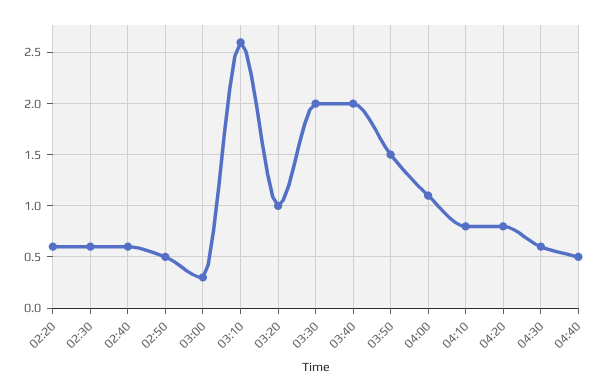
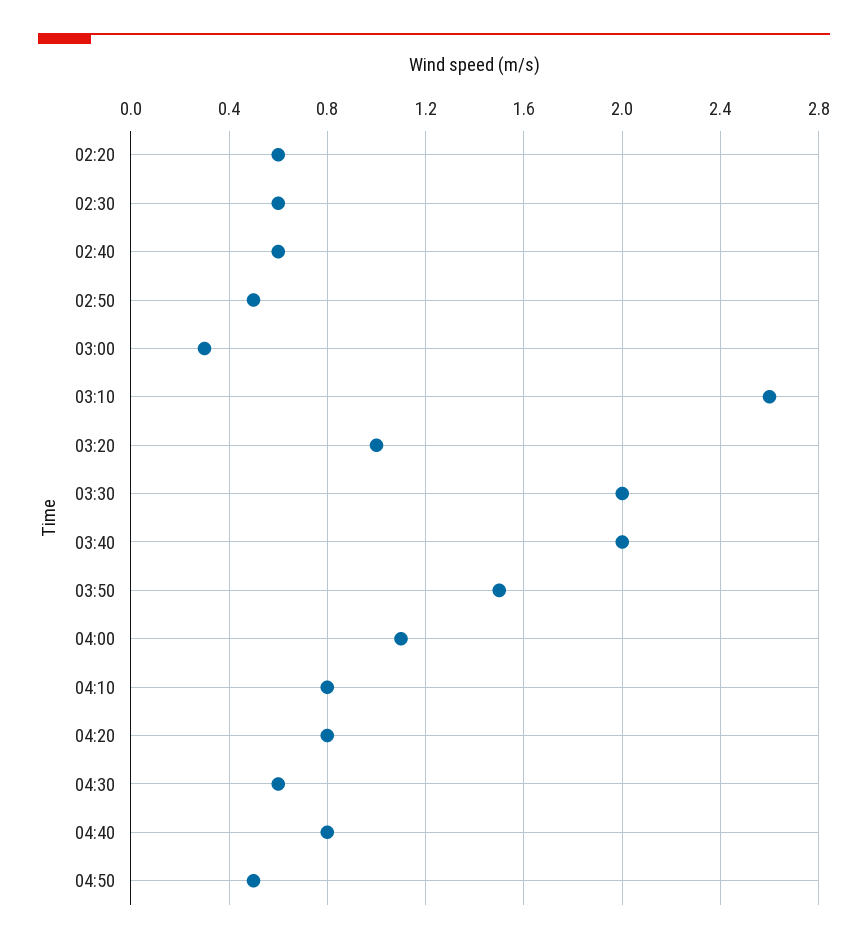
04:40: 0.5 -> 0.8
04:50: none -> 0.5

